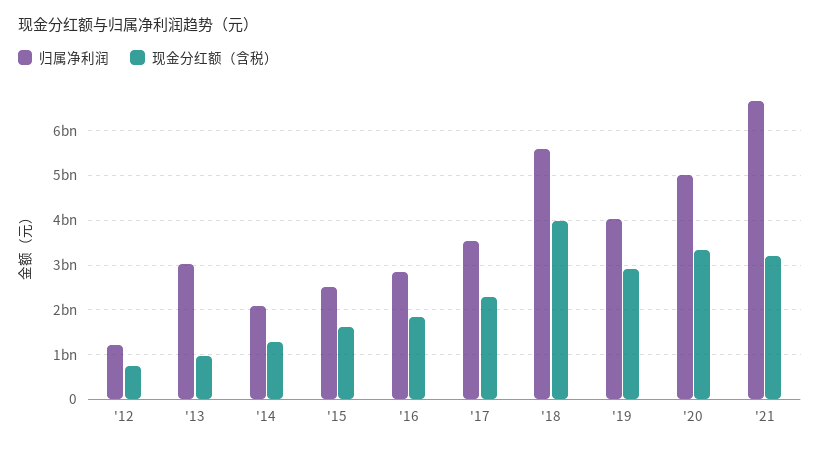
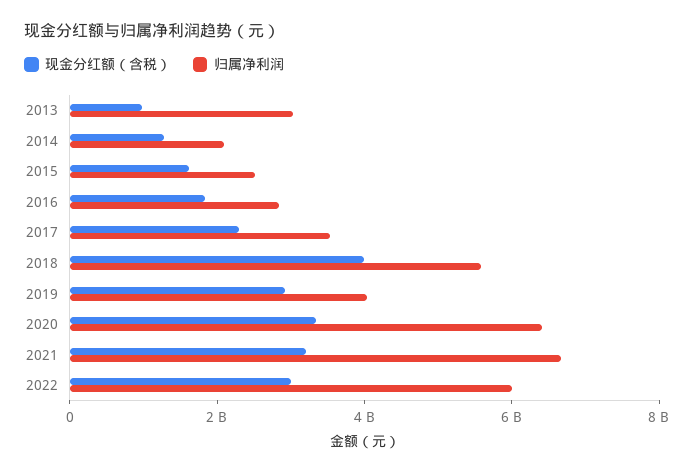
归属净利润, '12: 1200000000 -> none
现金分红额（含税）, '12: 800000000 -> none
归属净利润, '20: 5000000000 -> 6500000000
现金分红额（含税）, 2022: none -> 3000000000
归属净利润, 2022: none -> 6000000000

